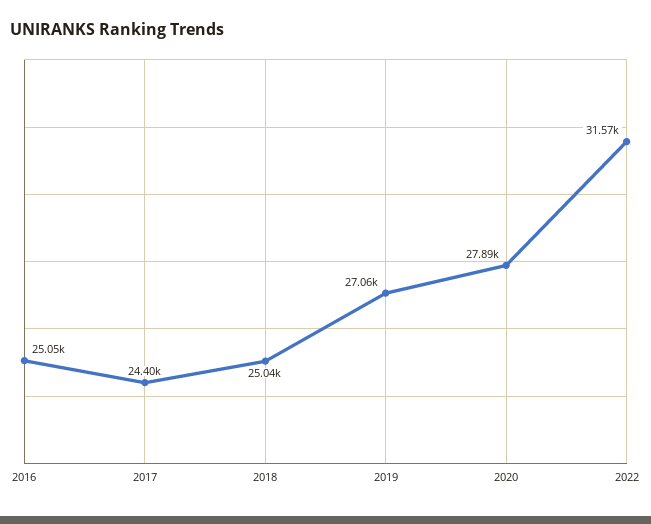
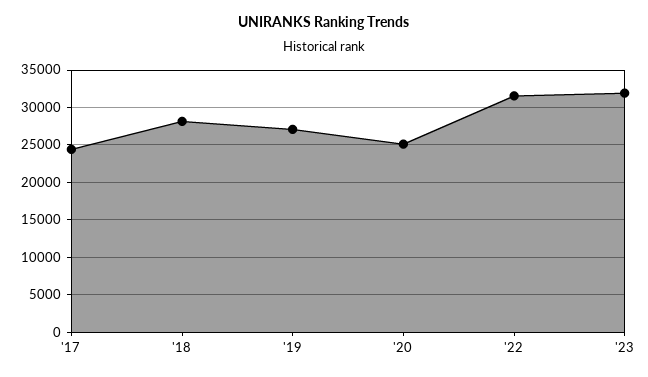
2016: 25050 -> none
2018: 25040 -> 28000
2020: 27890 -> 25000
'23: none -> 32000

